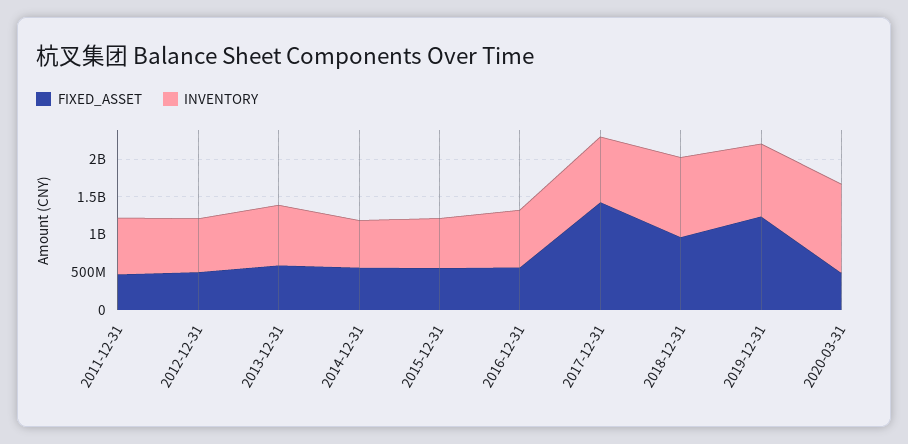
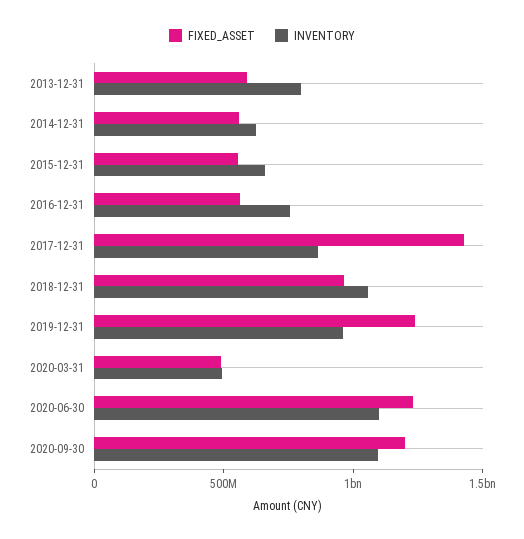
FIXED_ASSET, 2011-12-31: 500000000 -> none
INVENTORY, 2011-12-31: 750000000 -> none
FIXED_ASSET, 2012-12-31: 500000000 -> none
INVENTORY, 2012-12-31: 750000000 -> none
INVENTORY, 2020-03-31: 1250000000 -> 500000000
FIXED_ASSET, 2020-06-30: none -> 1200000000
INVENTORY, 2020-06-30: none -> 1100000000
FIXED_ASSET, 2020-09-30: none -> 1200000000
INVENTORY, 2020-09-30: none -> 1100000000

